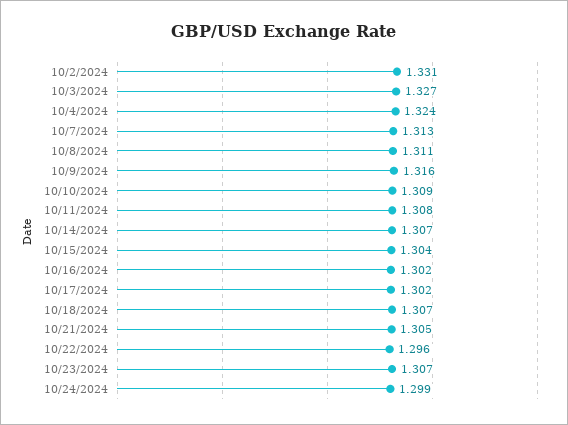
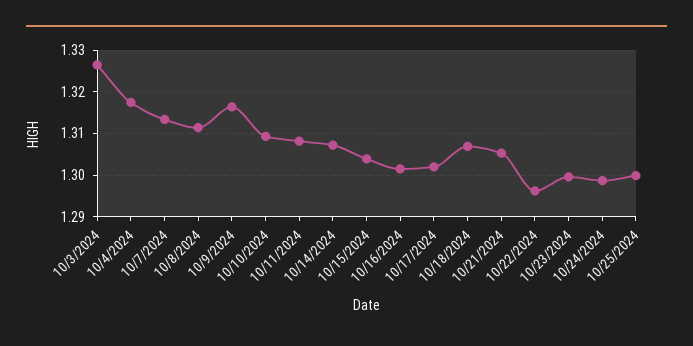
10/2/2024: 1.331 -> none
10/4/2024: 1.324 -> 1.318
10/23/2024: 1.307 -> 1.3
10/25/2024: none -> 1.3

